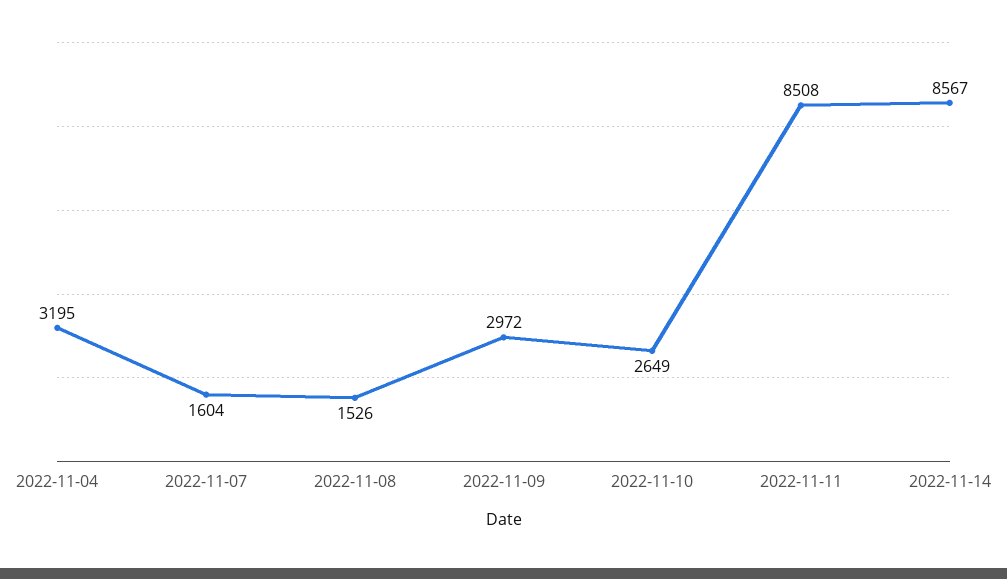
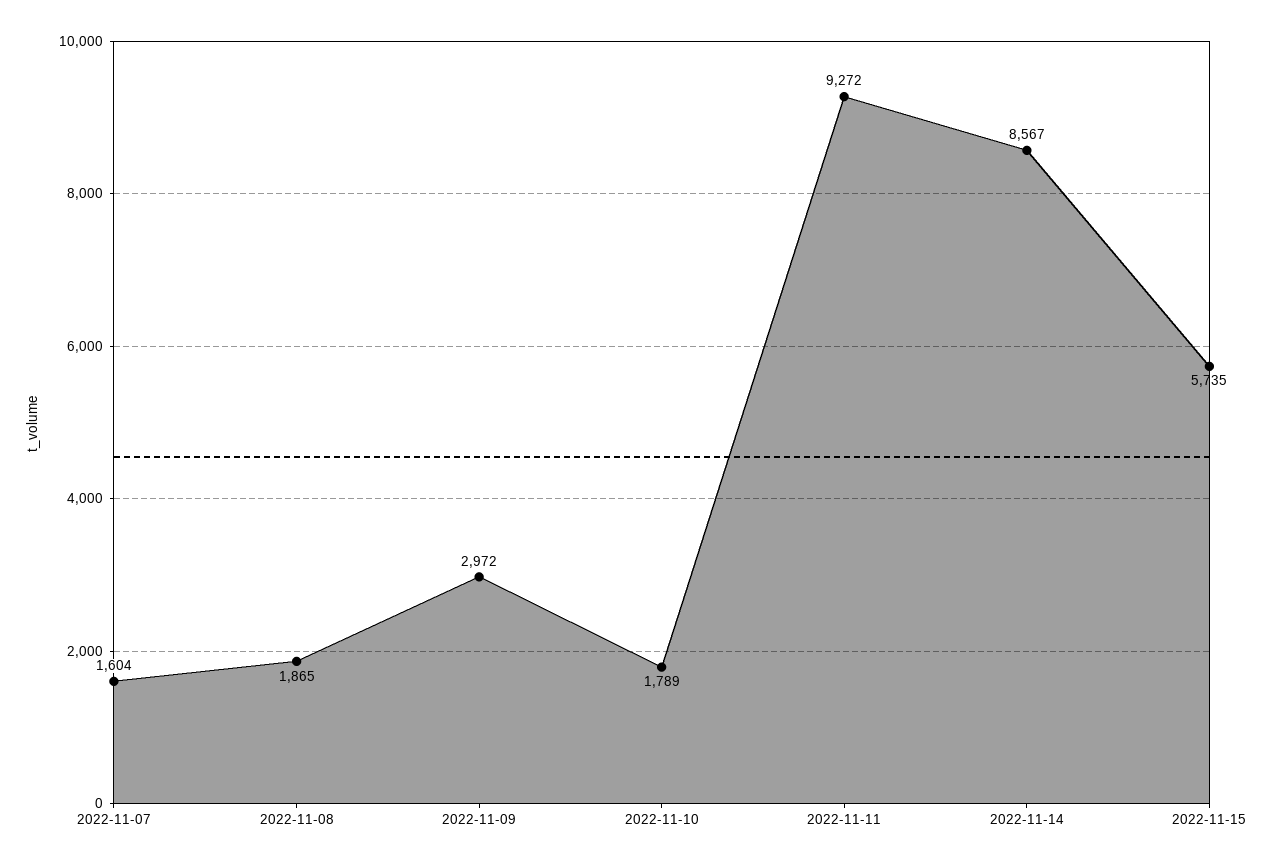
2022-11-04: 3195 -> none
2022-11-08: 1526 -> 1865
2022-11-10: 2649 -> 1789
2022-11-11: 8508 -> 9272
2022-11-15: none -> 5735

